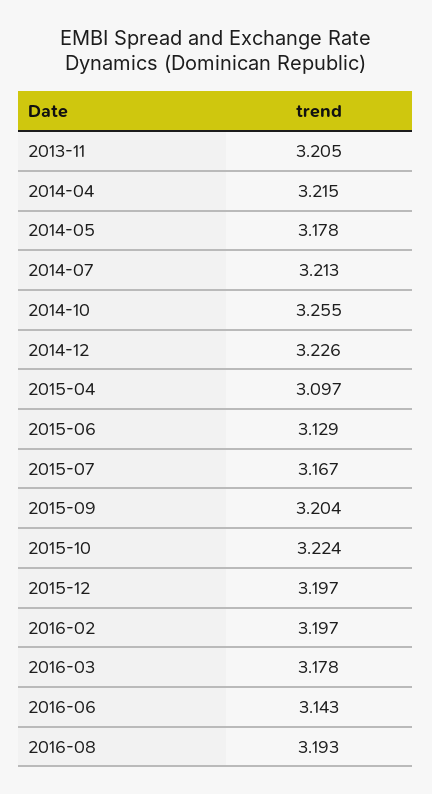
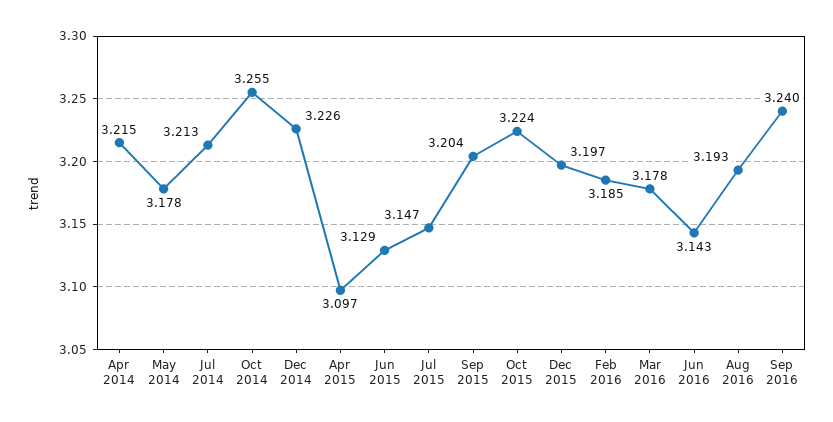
2013-11: 3.205 -> none
2015-07: 3.167 -> 3.147
2016-02: 3.197 -> 3.185
Sep 2016: none -> 3.24

